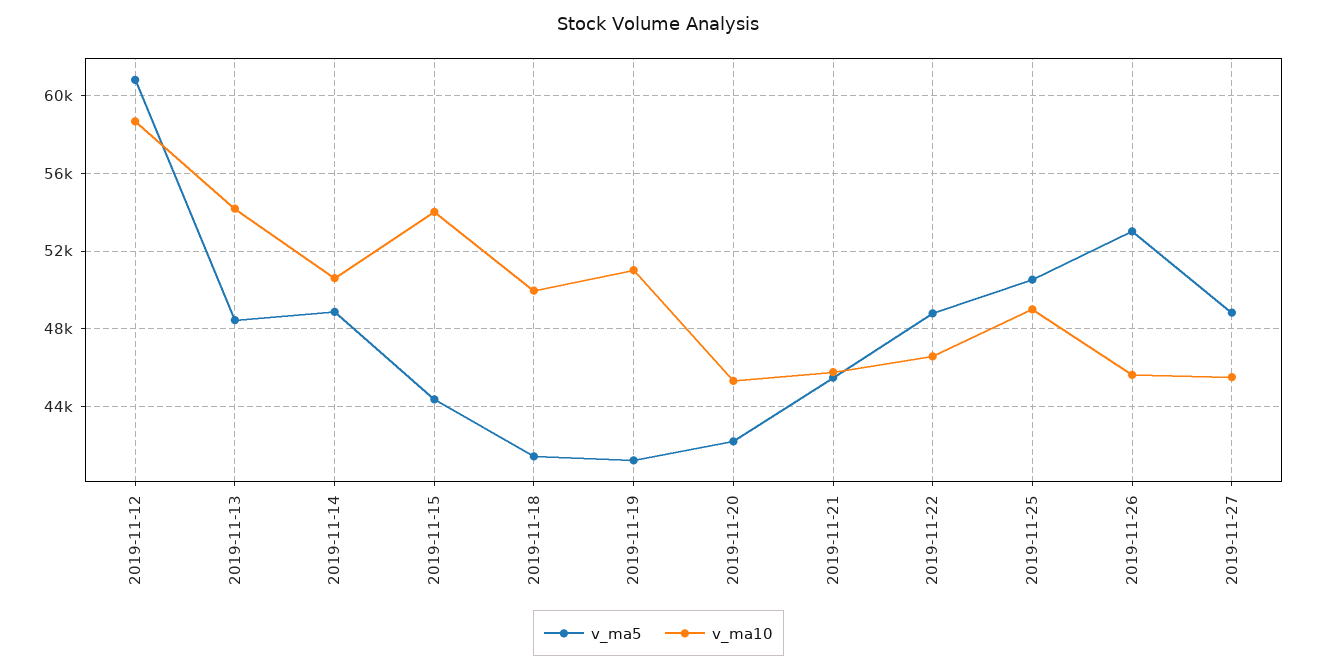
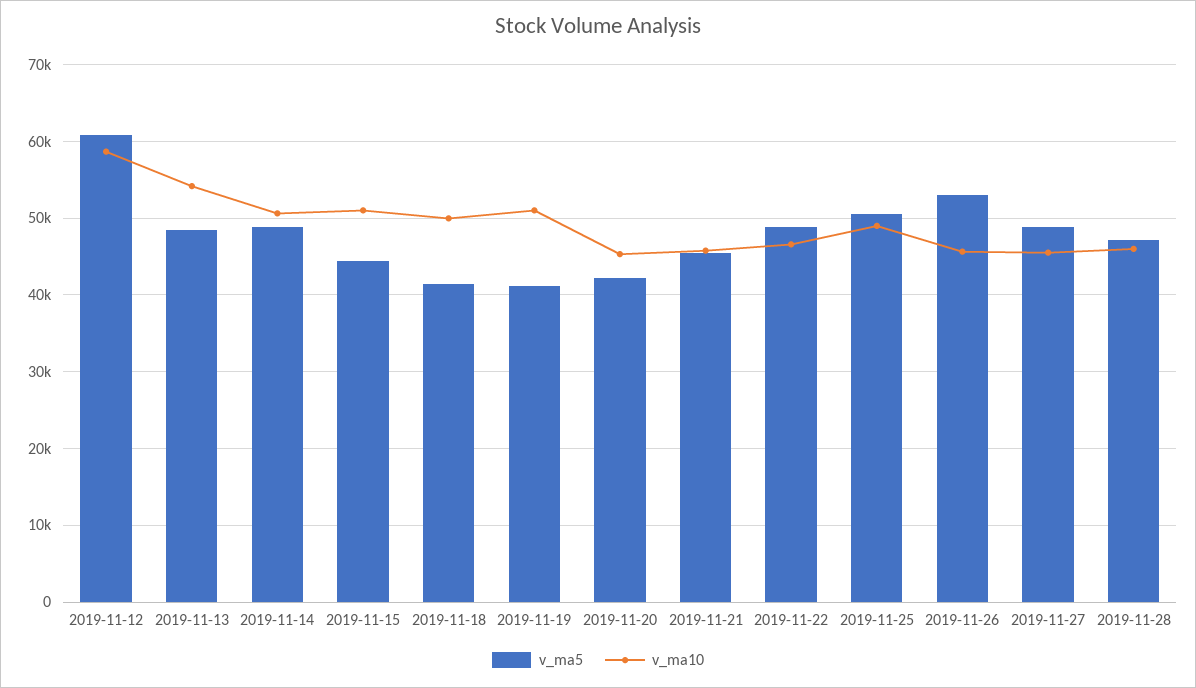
v_ma10, 2019-11-15: 54000 -> 51000
v_ma5, 2019-11-28: none -> 47000
v_ma10, 2019-11-28: none -> 46000

